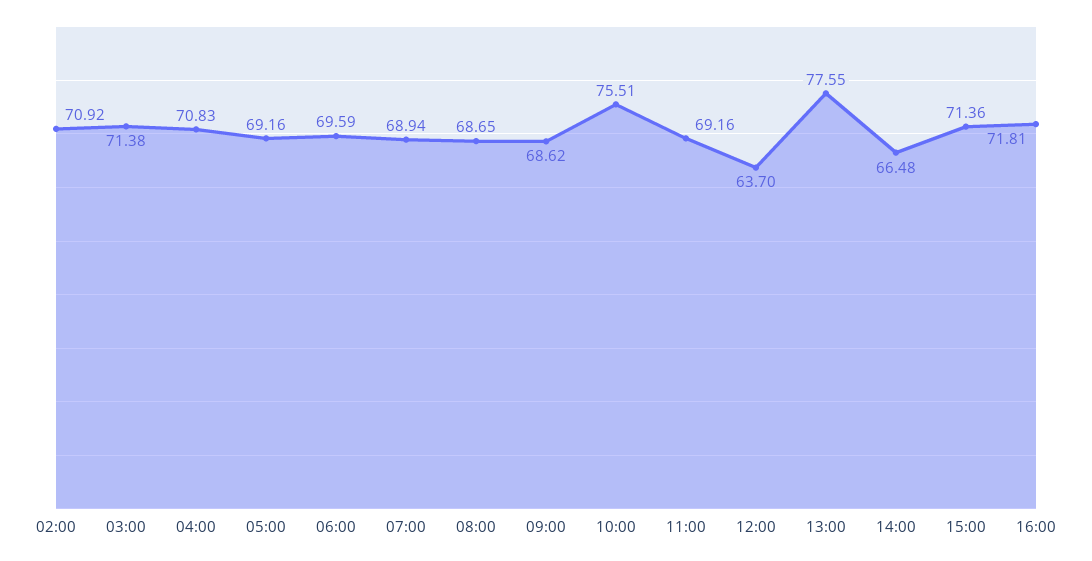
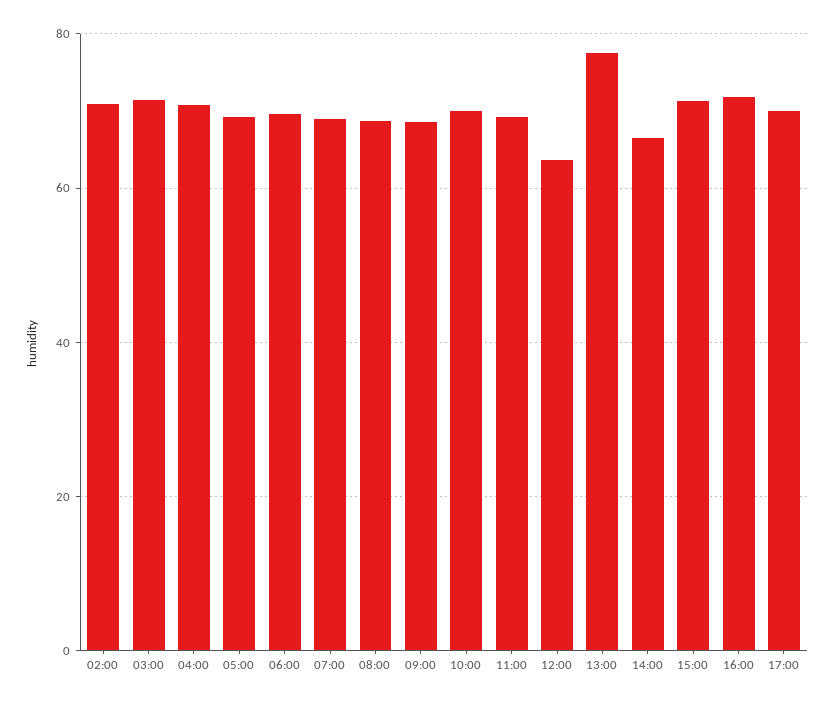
10:00: 75.51 -> 70
17:00: none -> 70

